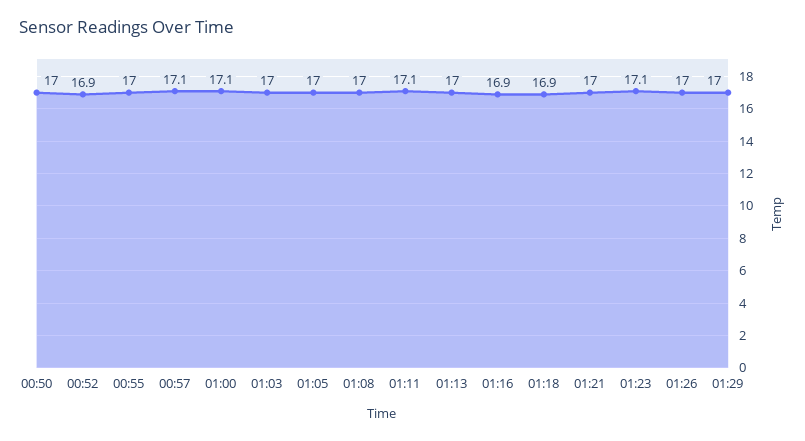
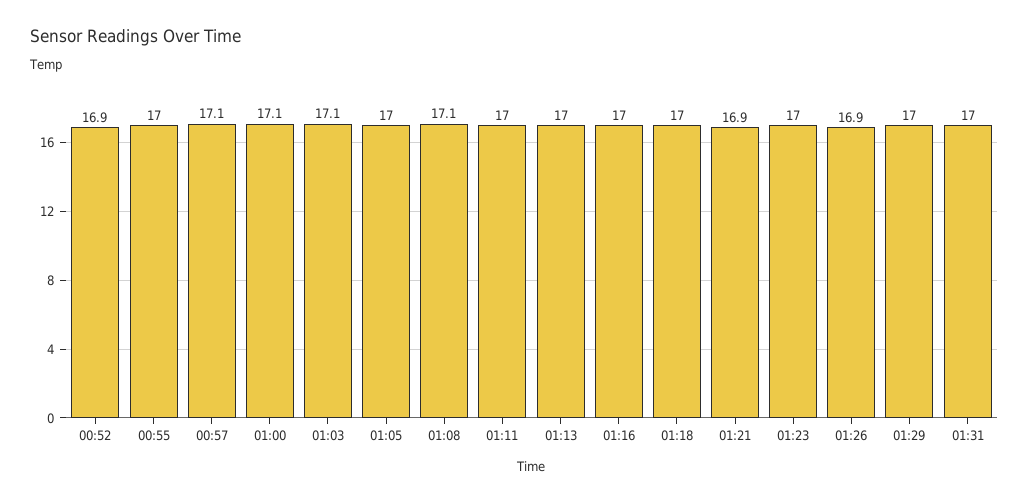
00:50: 17 -> none
01:03: 17 -> 17.1
01:08: 17 -> 17.1
01:11: 17.1 -> 17
01:16: 16.9 -> 17
01:18: 16.9 -> 17
01:21: 17 -> 16.9
01:23: 17.1 -> 17
01:26: 17 -> 16.9
01:31: none -> 17

